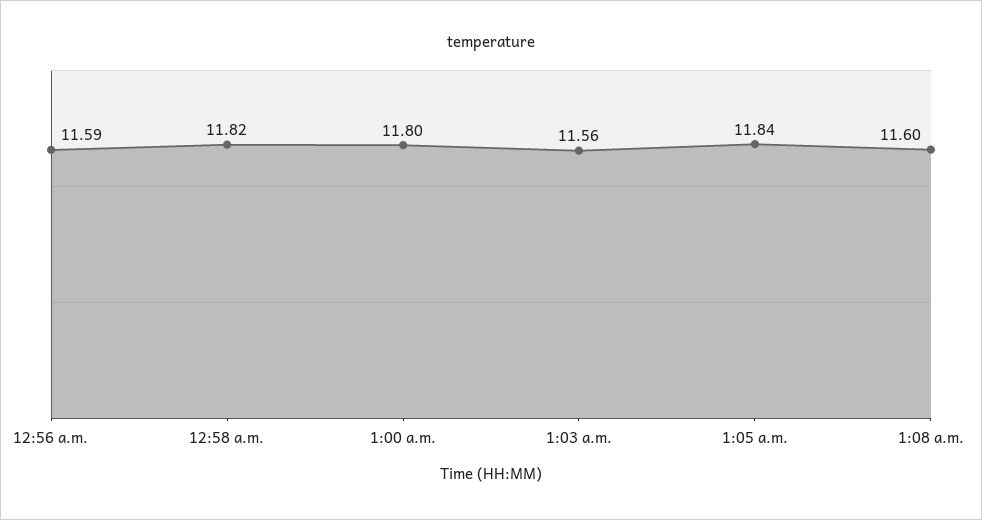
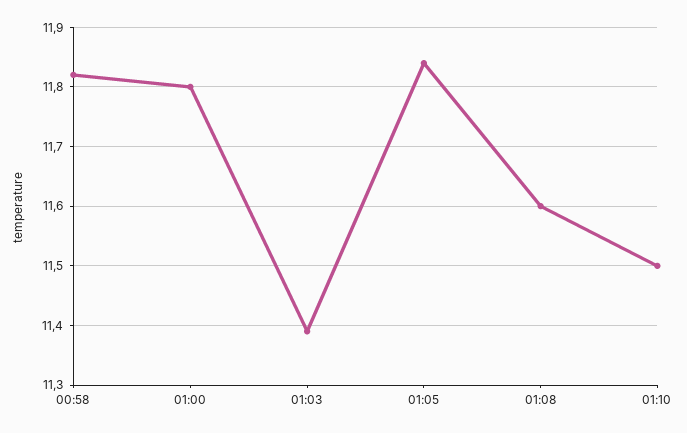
12:56 a.m.: 11.59 -> none
1:03 a.m.: 11.56 -> 11.4
01:10: none -> 11.5

